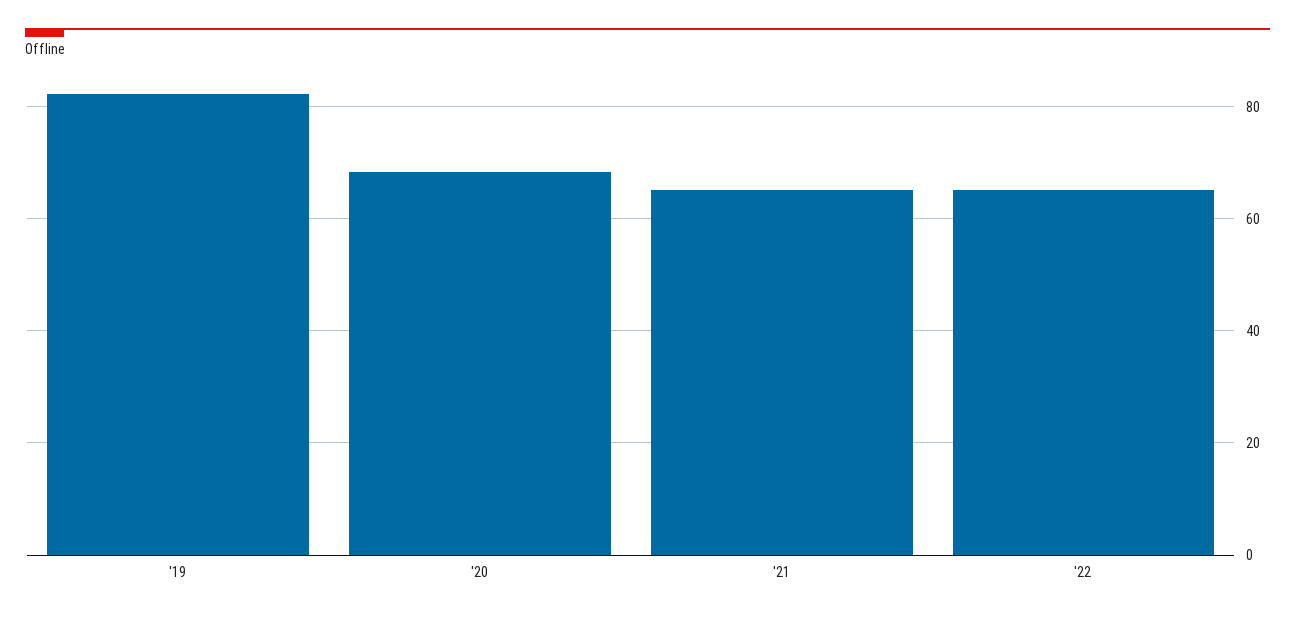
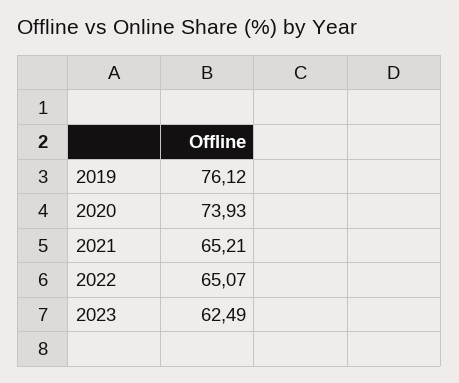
'19: 82 -> 76.12
'20: 68 -> 73.93
2023: none -> 62.49

